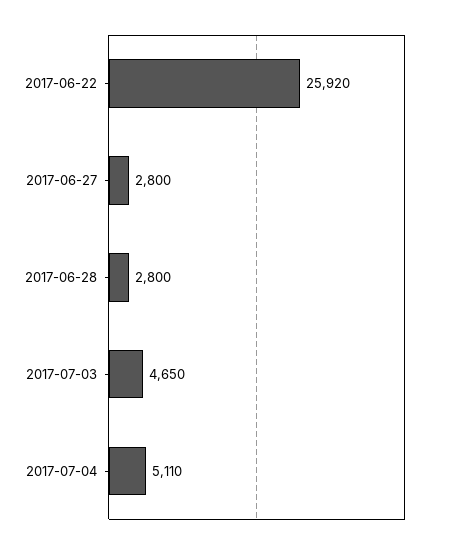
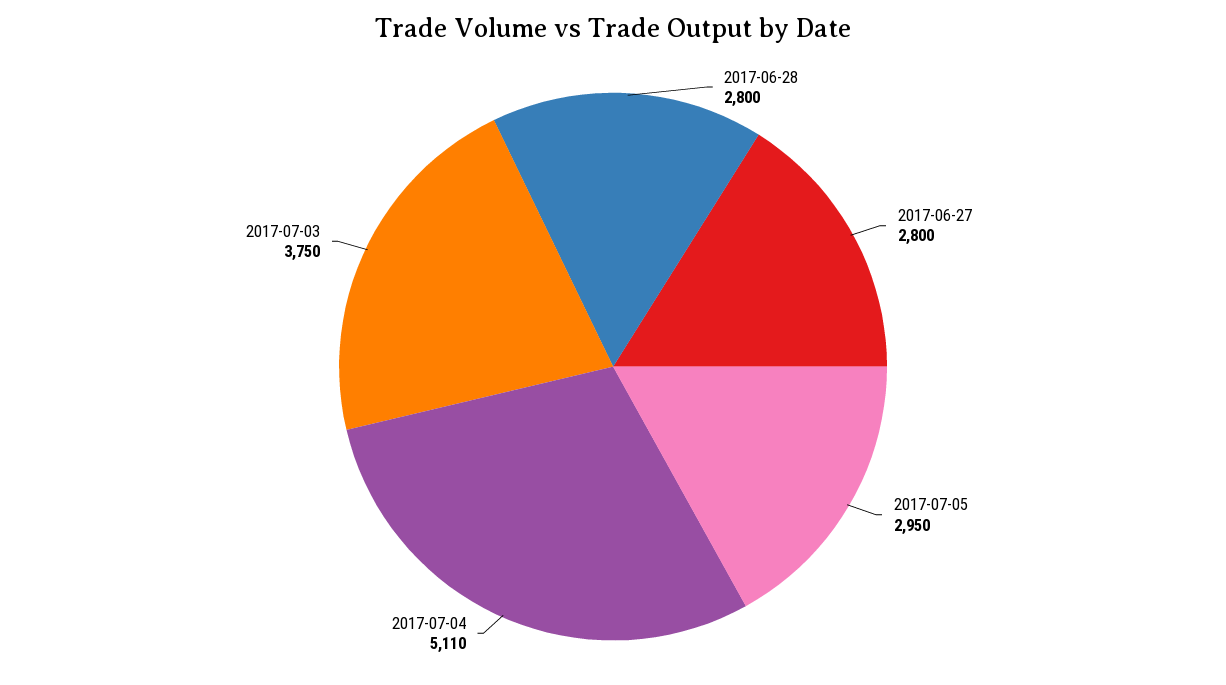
2017-06-22: 25920 -> none
2017-07-03: 4650 -> 3750
2017-07-05: none -> 2950

